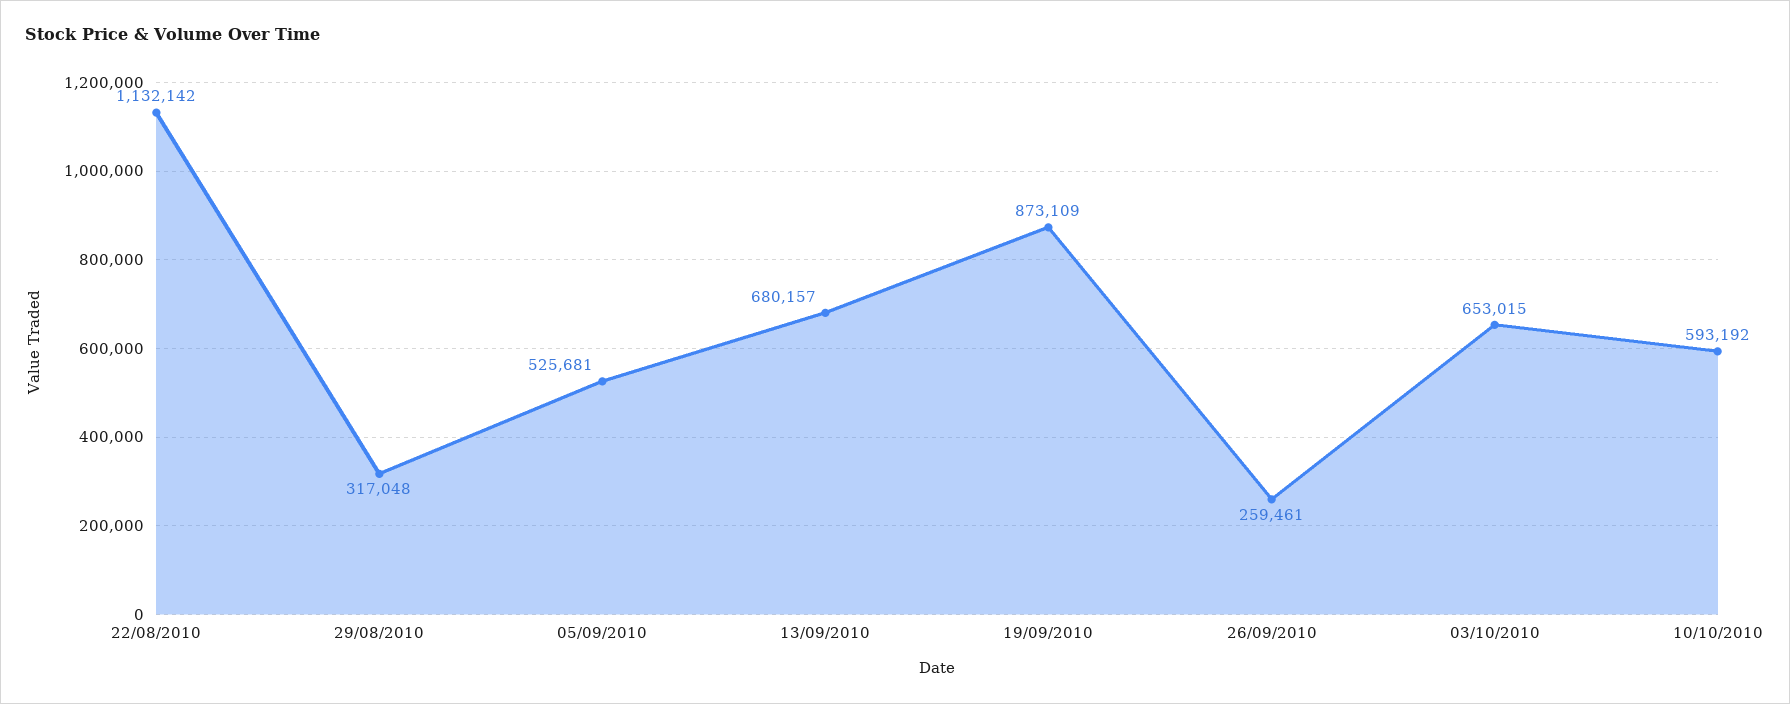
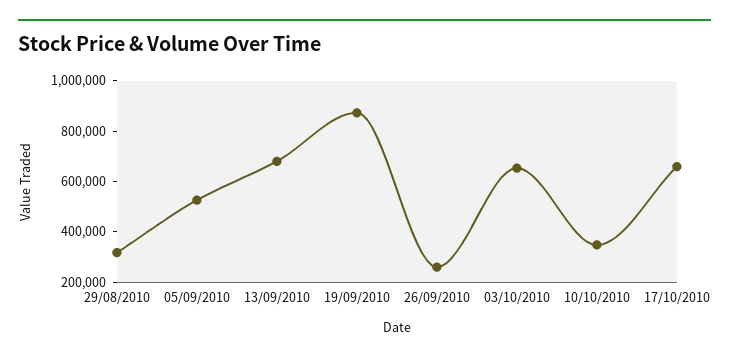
22/08/2010: 1132142 -> none
10/10/2010: 593192 -> 350000
17/10/2010: none -> 650000

